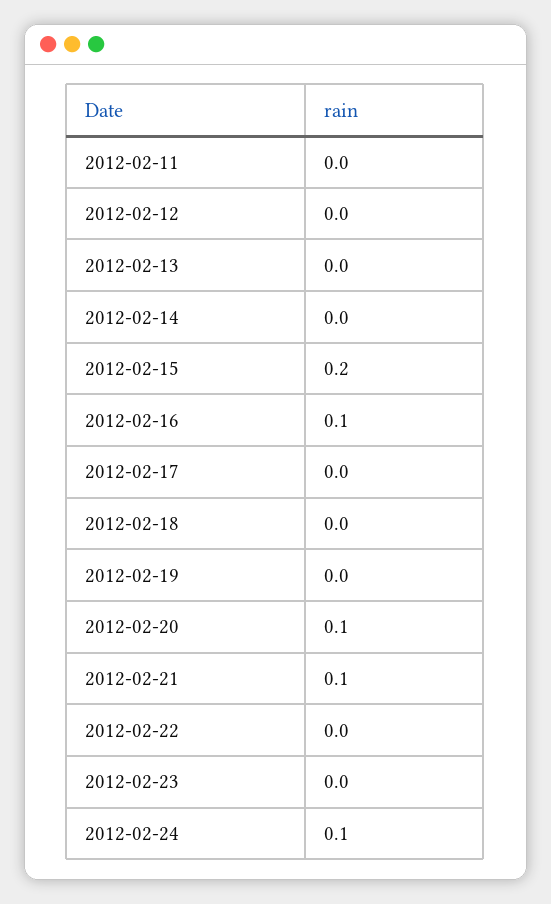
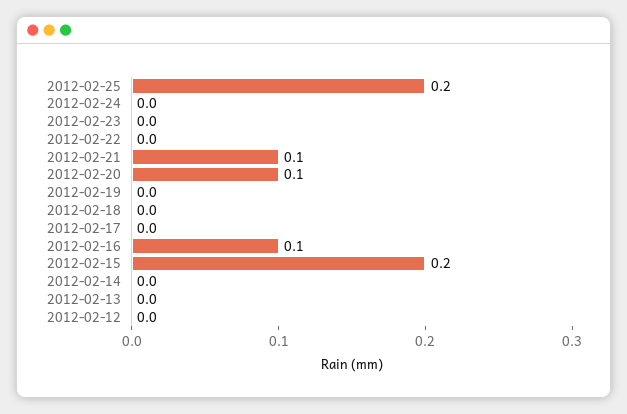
2012-02-11: 0 -> none
2012-02-24: 0.1 -> 0
2012-02-25: none -> 0.2

